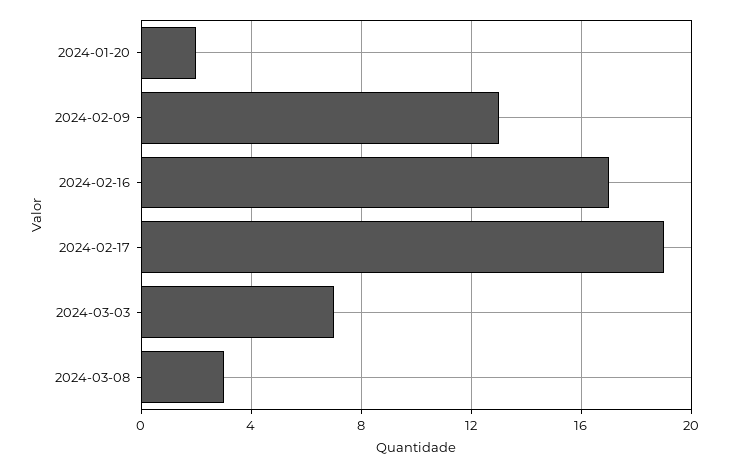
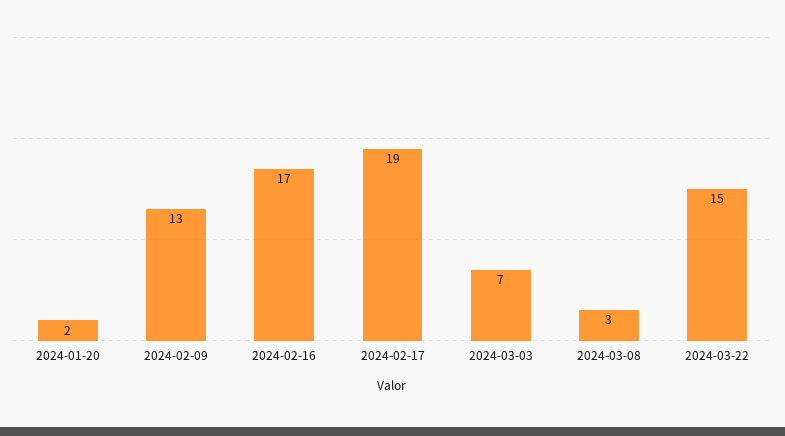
2024-03-22: none -> 15

